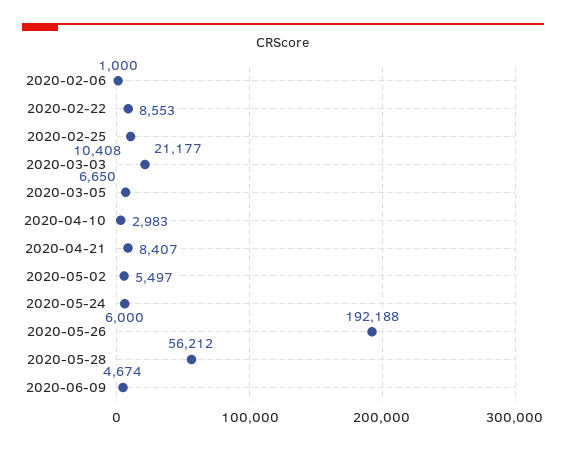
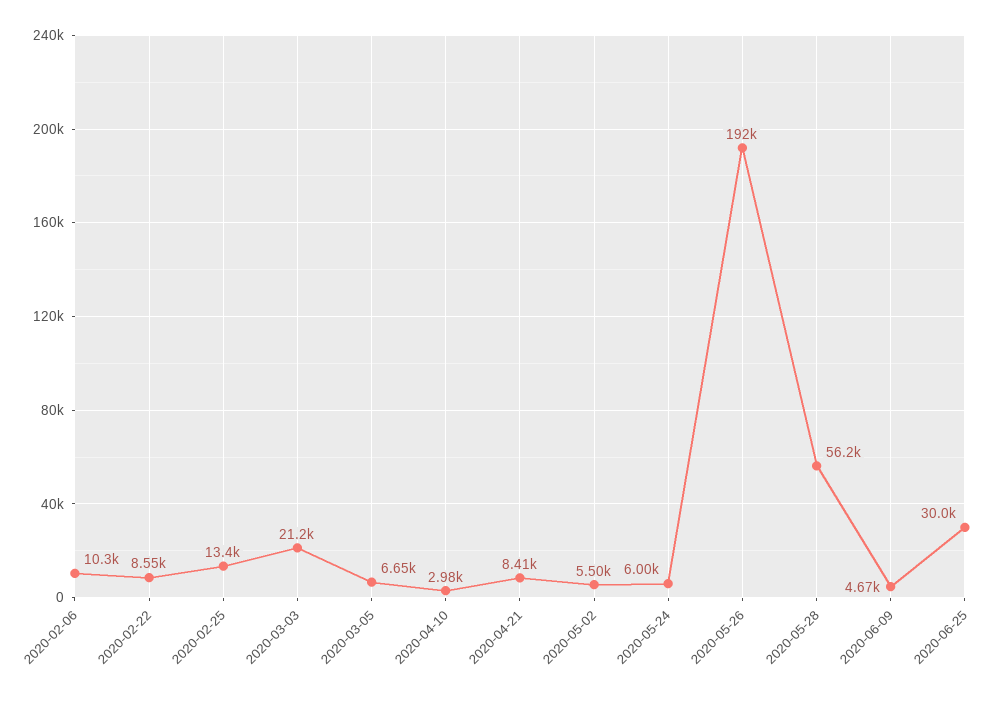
2020-02-06: 1000 -> 10300
2020-02-25: 10408 -> 13400
2020-06-25: none -> 30000

